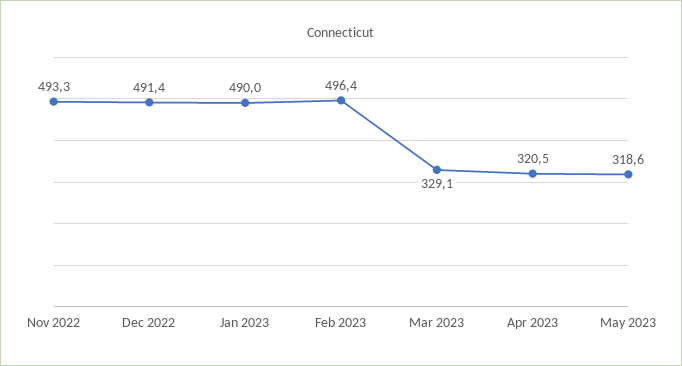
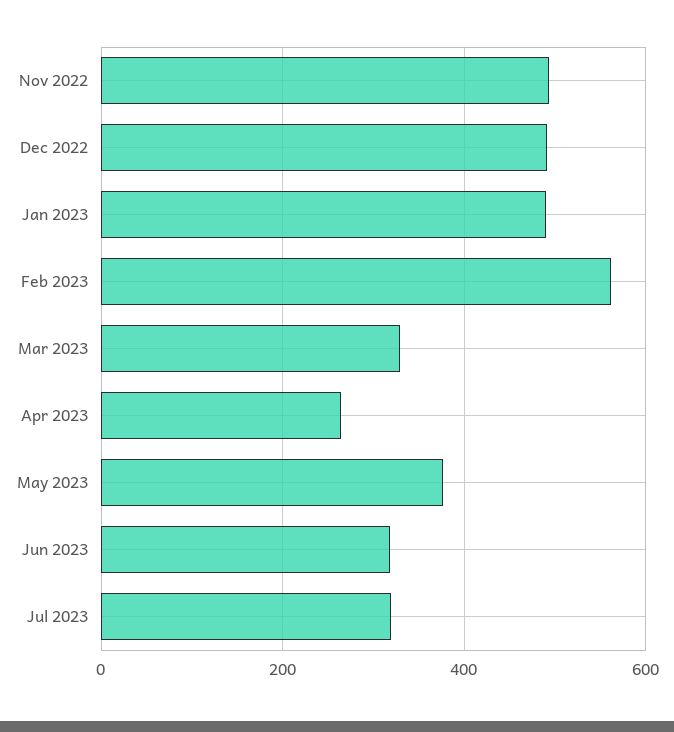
Feb 2023: 496.4 -> 560
Apr 2023: 320.5 -> 260
May 2023: 318.6 -> 380
Jun 2023: none -> 320
Jul 2023: none -> 320

